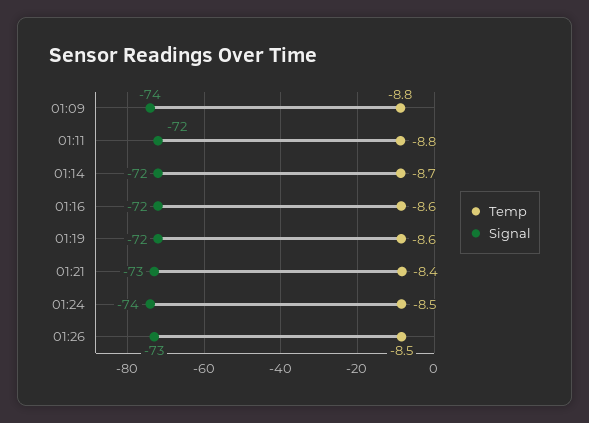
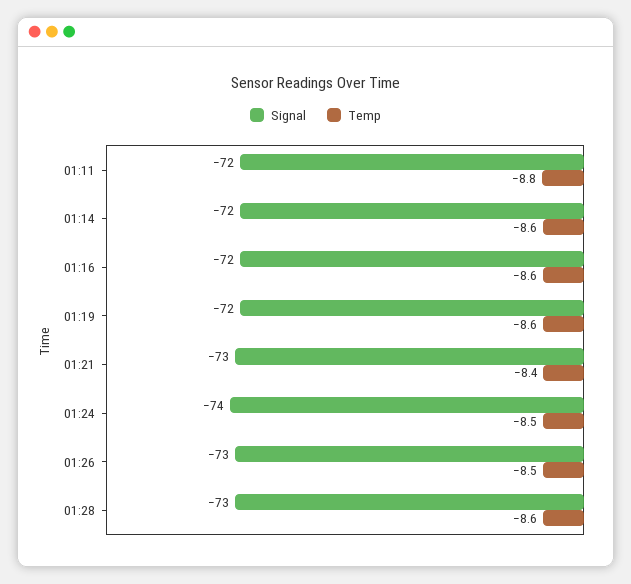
Temp, 01:09: -8.8 -> none
Signal, 01:09: -74 -> none
Temp, 01:14: -8.7 -> -8.6
Signal, 01:28: none -> -73
Temp, 01:28: none -> -8.6

